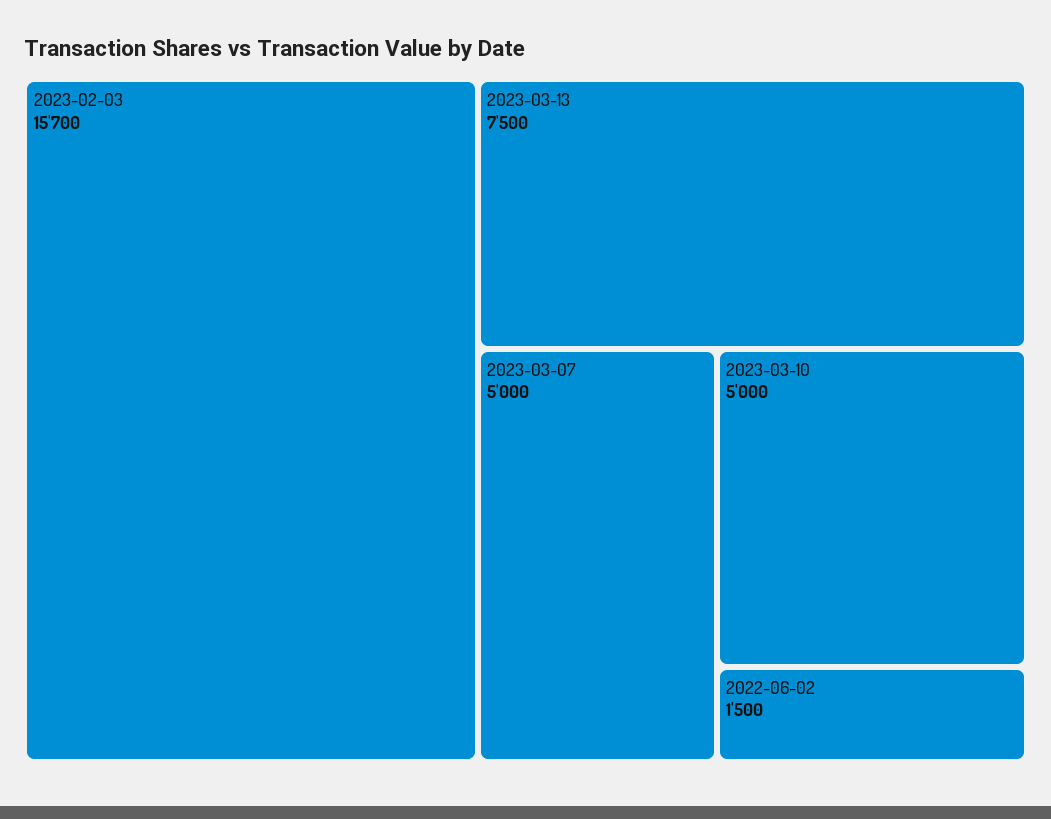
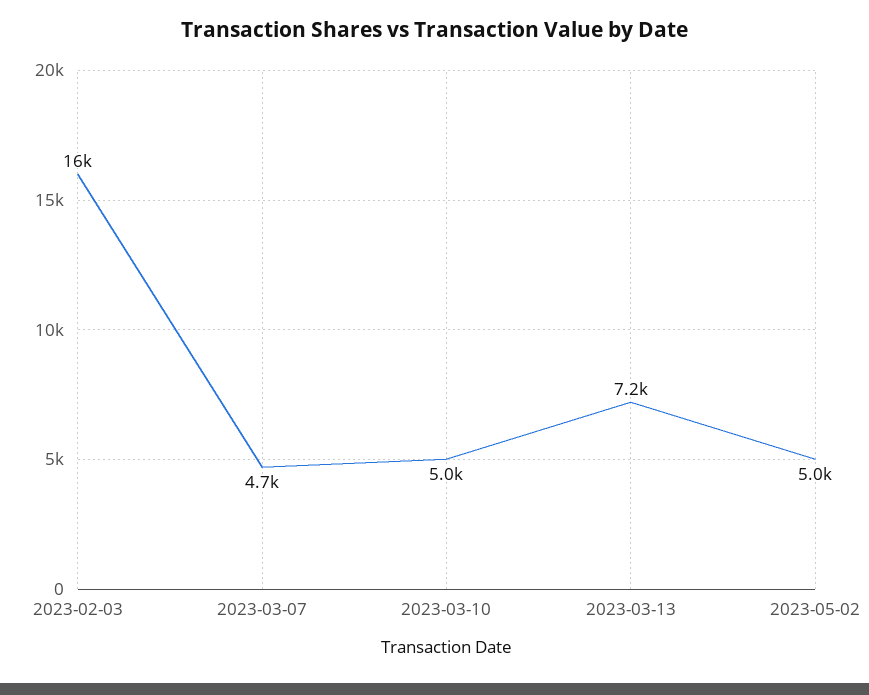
2023-03-13: 7500 -> 7200
2023-03-07: 5000 -> 4700
2022-06-02: 1500 -> none
2023-05-02: none -> 5000

